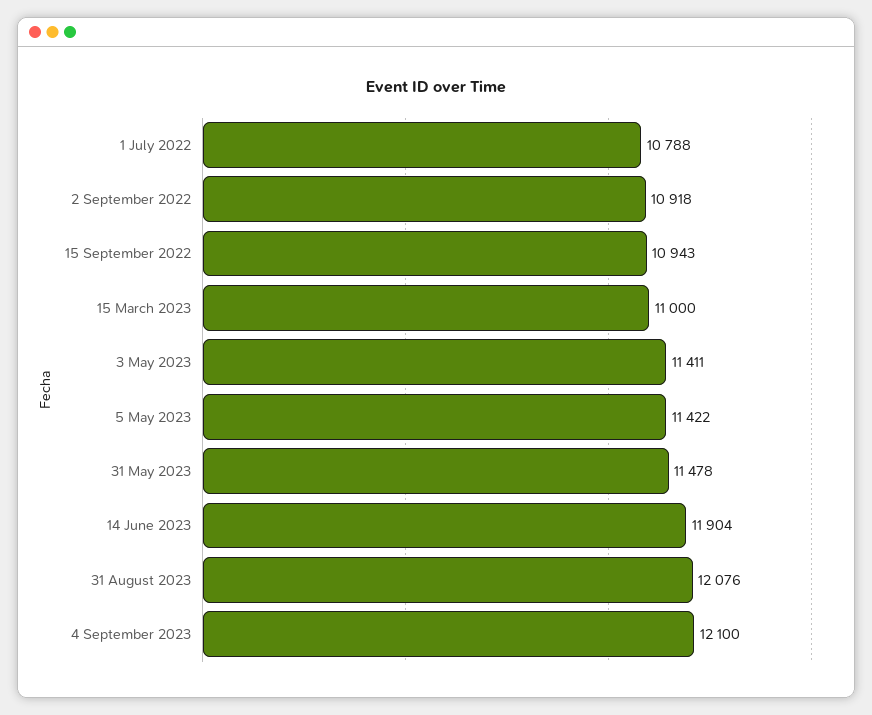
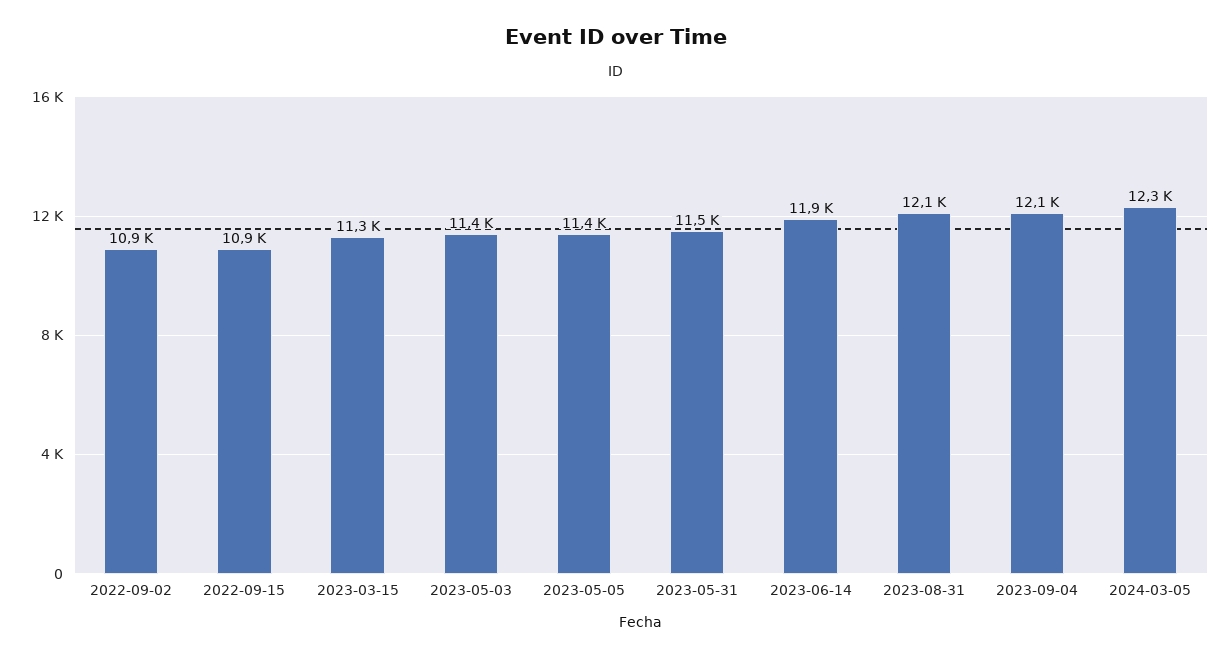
1 July 2022: 10788 -> none
15 March 2023: 11000 -> 11300
2024-03-05: none -> 12300

